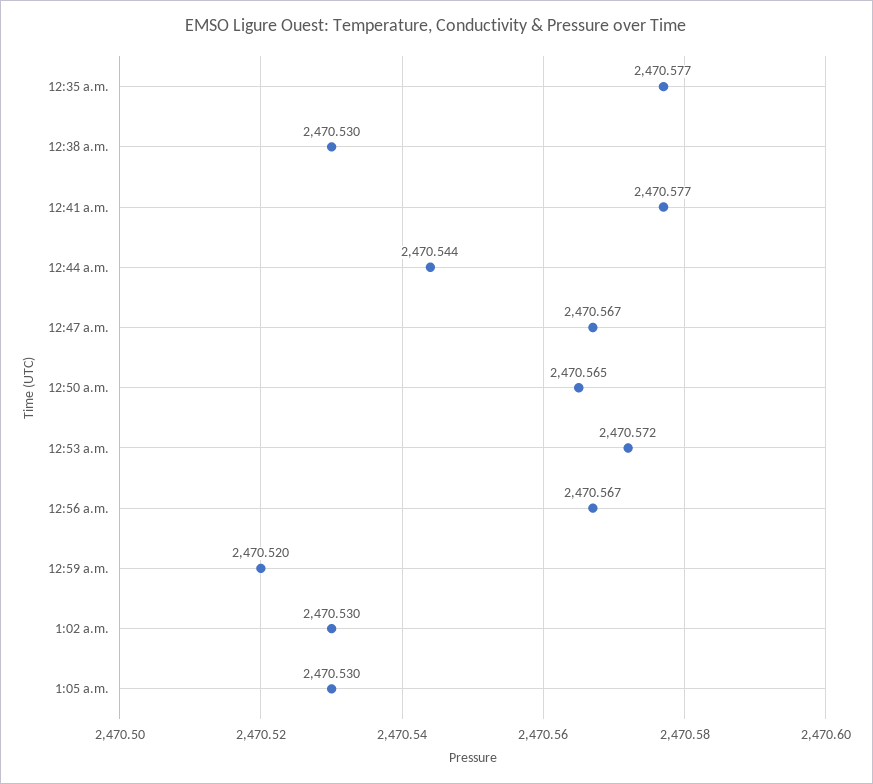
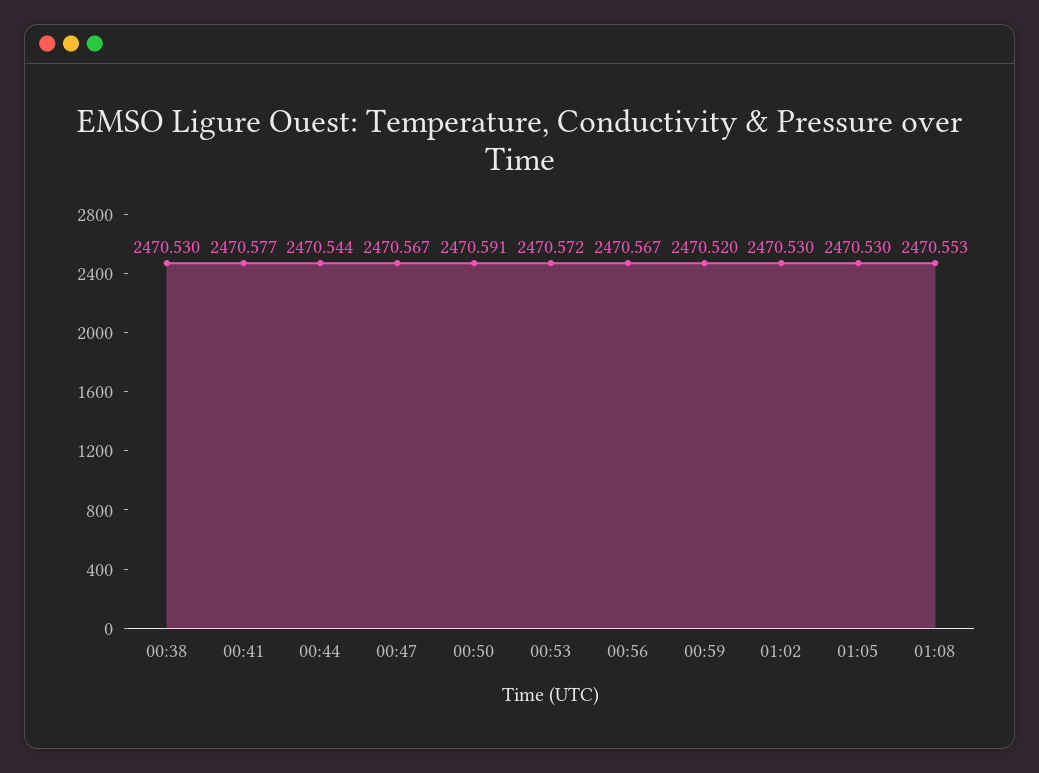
12:35 a.m.: 2470.577 -> none
12:50 a.m.: 2470.565 -> 2470.591
01:08: none -> 2470.553

